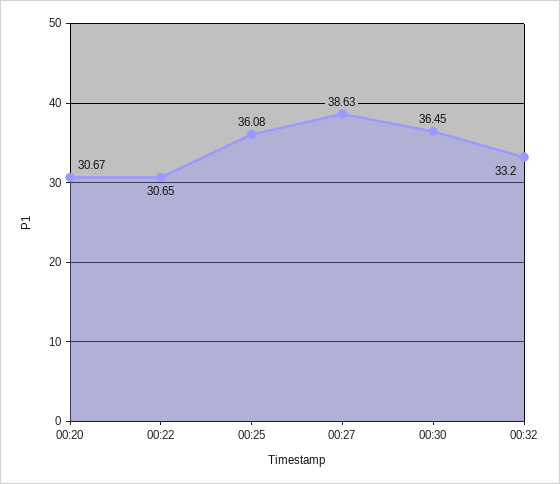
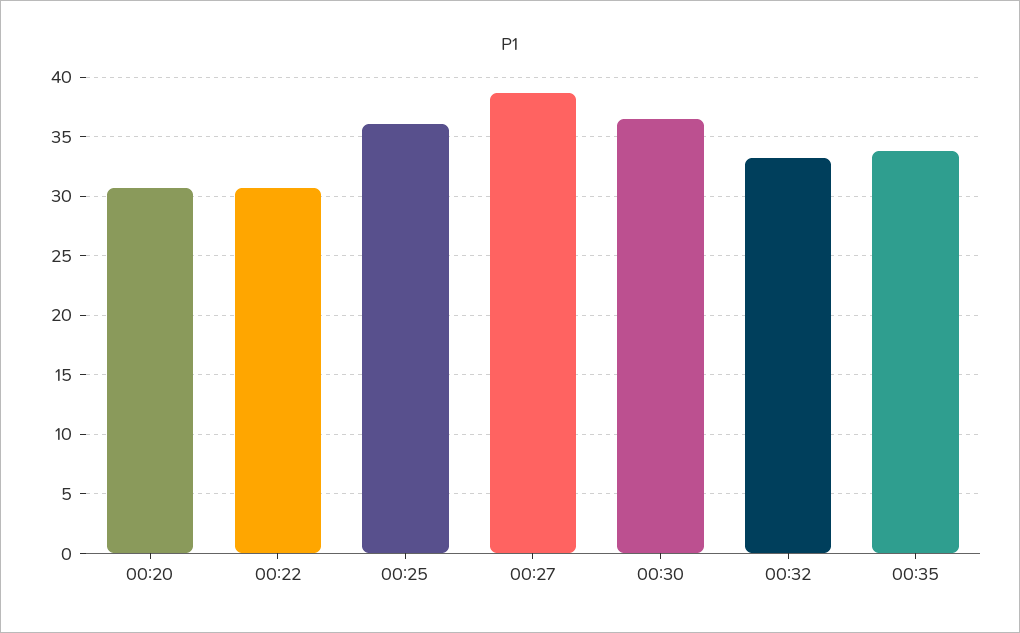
00:35: none -> 34

